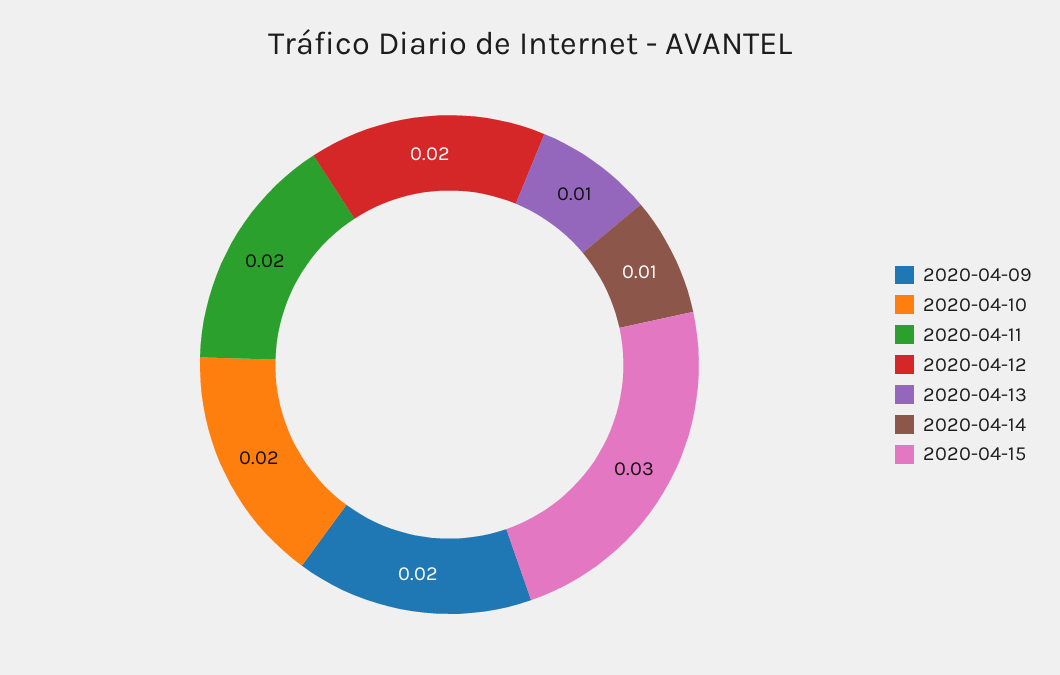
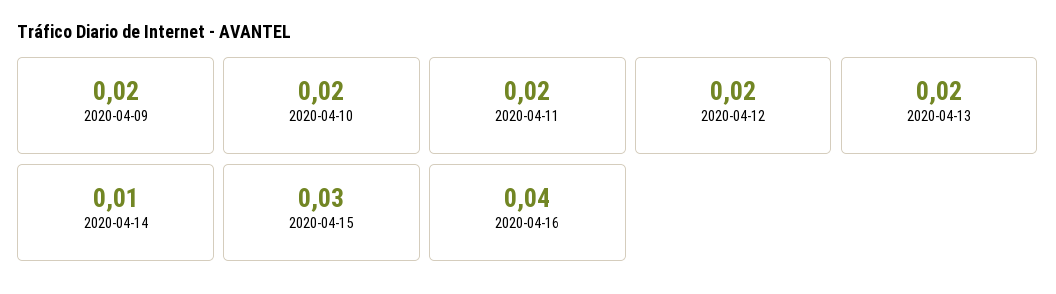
2020-04-13: 0.01 -> 0.02
2020-04-16: none -> 0.04

